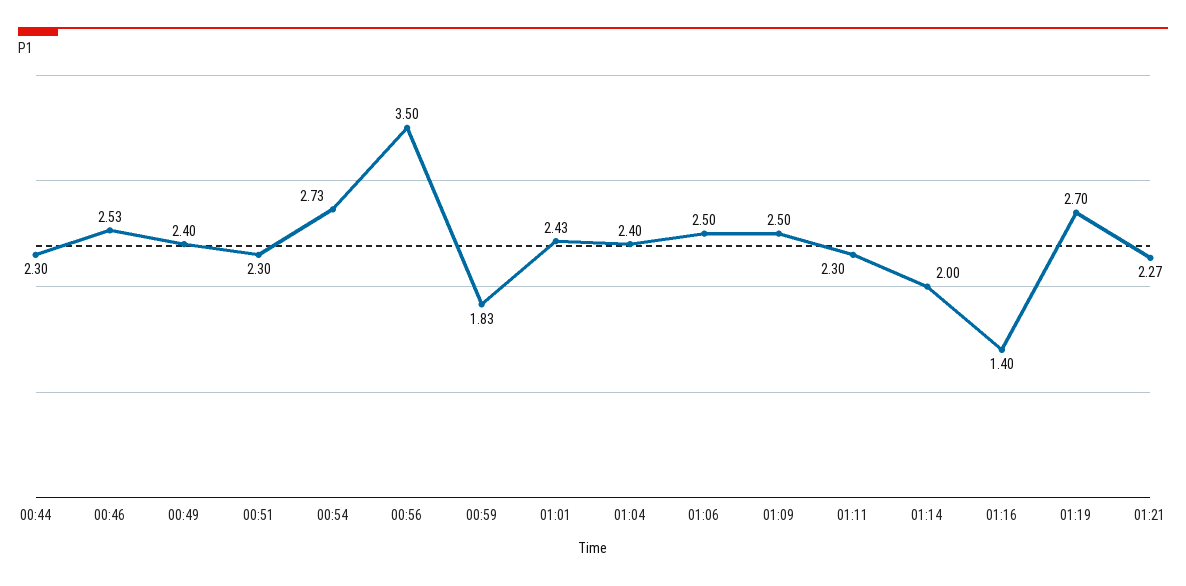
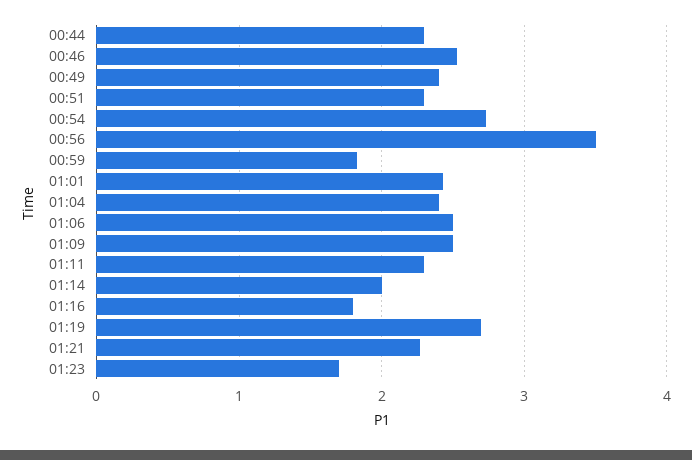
01:16: 1.4 -> 1.8
01:23: none -> 1.7

